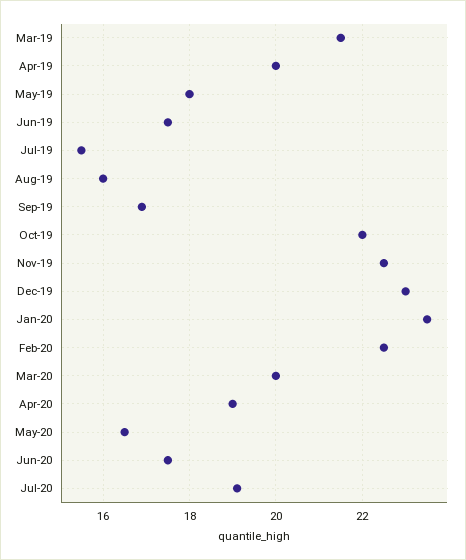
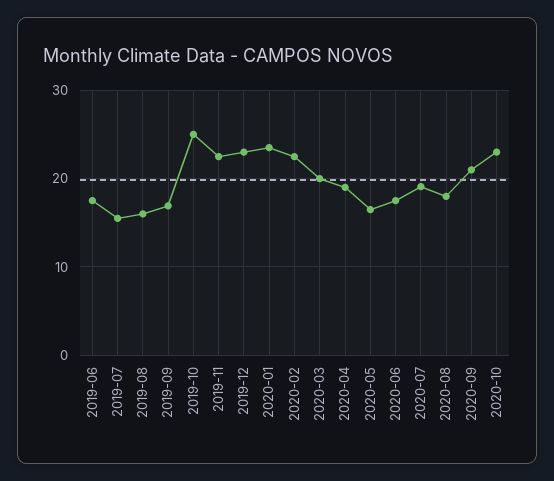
Mar-19: 21.5 -> none
Apr-19: 20 -> none
May-19: 18 -> none
Oct-19: 22 -> 25
2020-08: none -> 18
2020-09: none -> 21
2020-10: none -> 23

